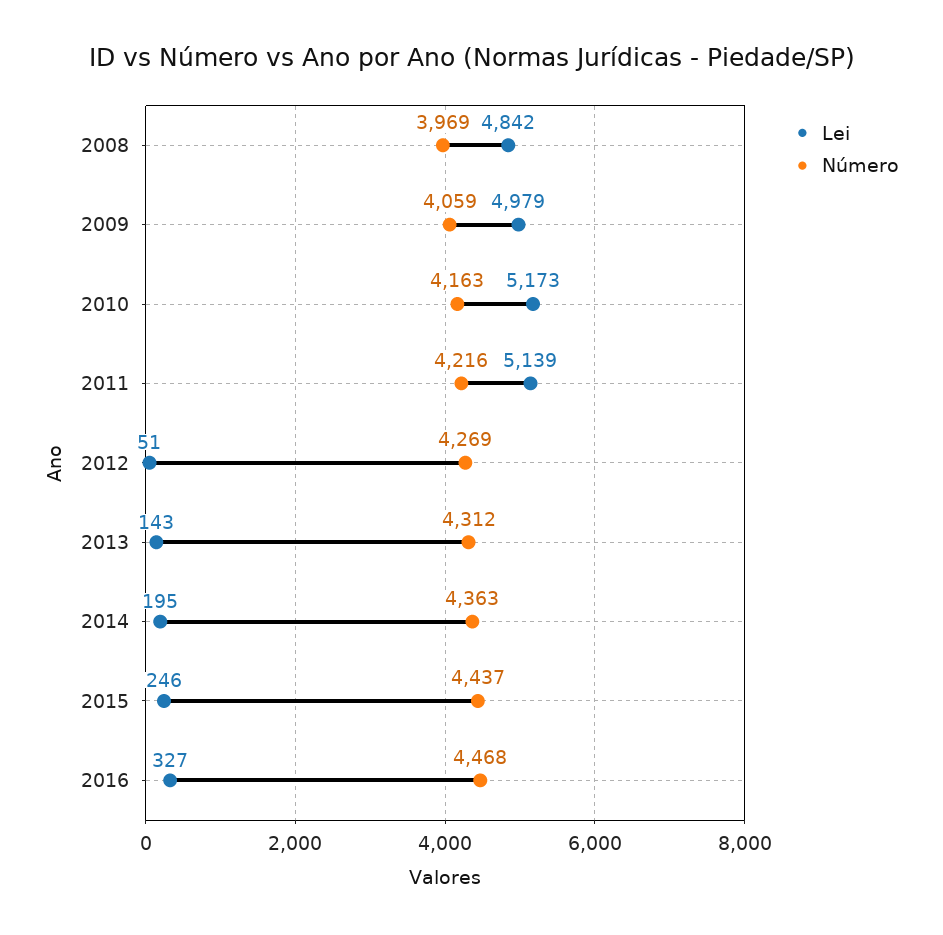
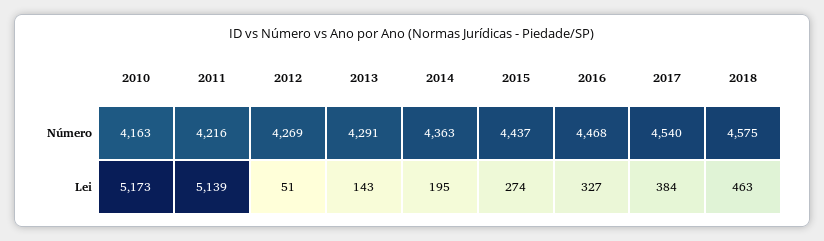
Lei, 2008: 4842 -> none
Número, 2008: 3969 -> none
Lei, 2009: 4979 -> none
Número, 2009: 4059 -> none
Número, 2013: 4312 -> 4291
Lei, 2015: 246 -> 274
Número, 2017: none -> 4540
Número, 2018: none -> 4575
Lei, 2017: none -> 384
Lei, 2018: none -> 463

